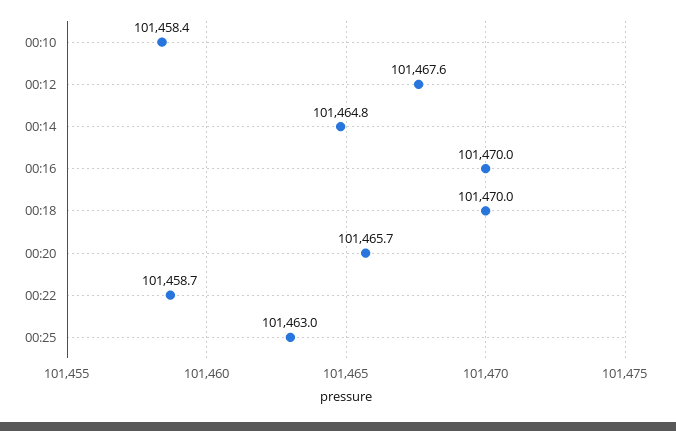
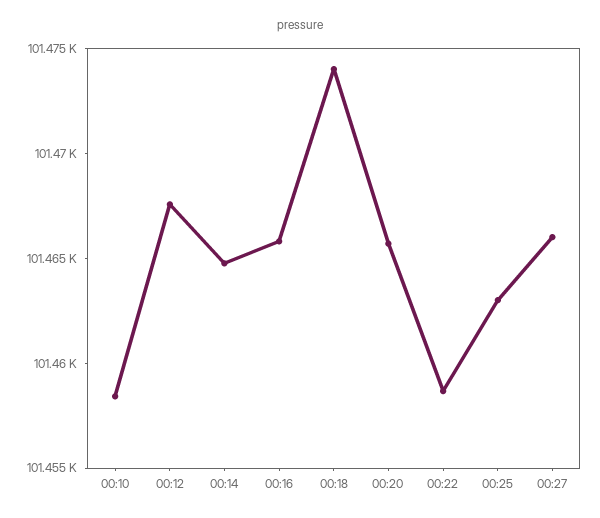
00:16: 101470 -> 101466
00:18: 101470 -> 101474
00:27: none -> 101466

